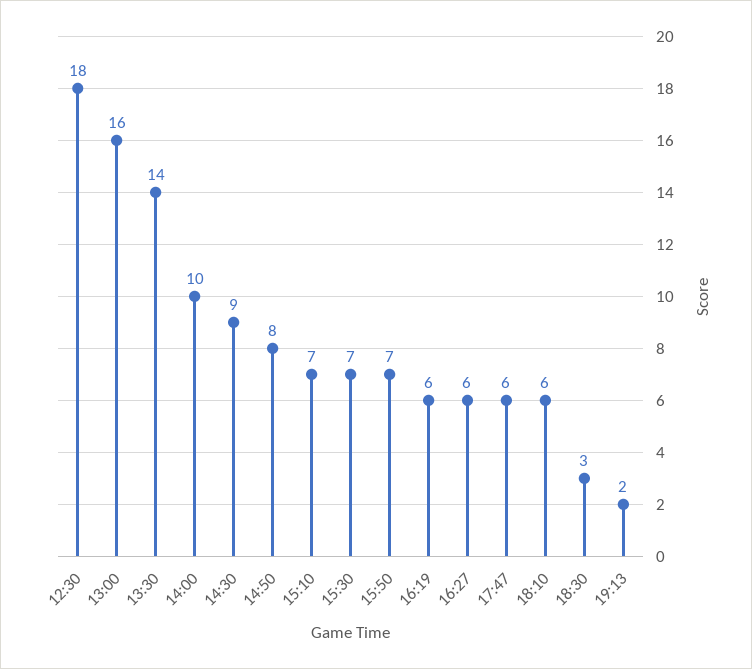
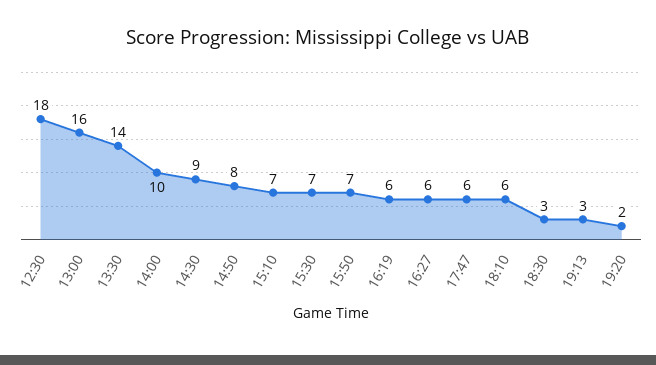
19:13: 2 -> 3
19:20: none -> 2

